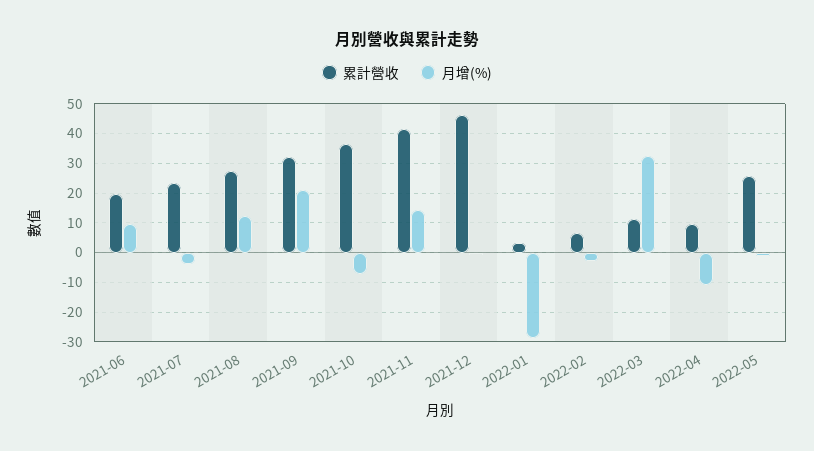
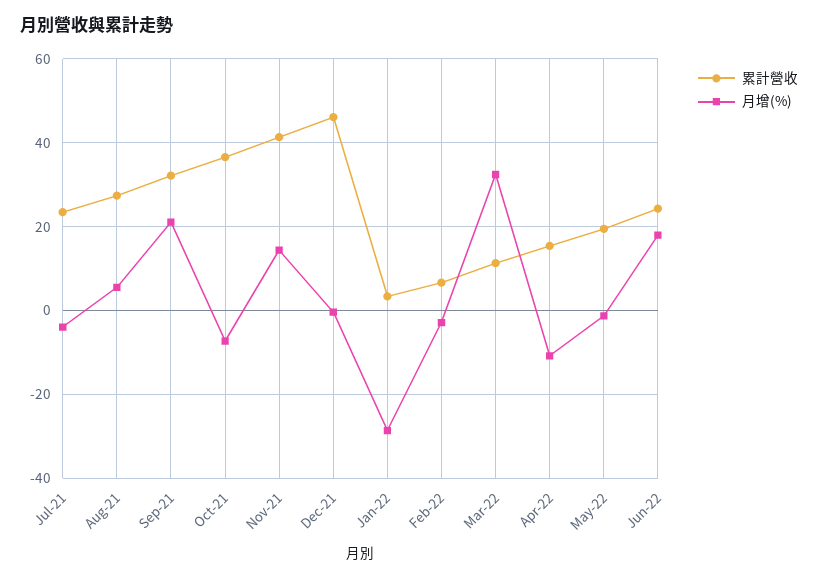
累計營收, 2021-06: 20 -> none
月增(%), 2021-06: 10 -> none
月增(%), 2021-08: 12.5 -> 6
累計營收, 2022-04: 10 -> 16
累計營收, 2022-05: 25 -> 20
累計營收, Jun-22: none -> 24
月增(%), Jun-22: none -> 18

